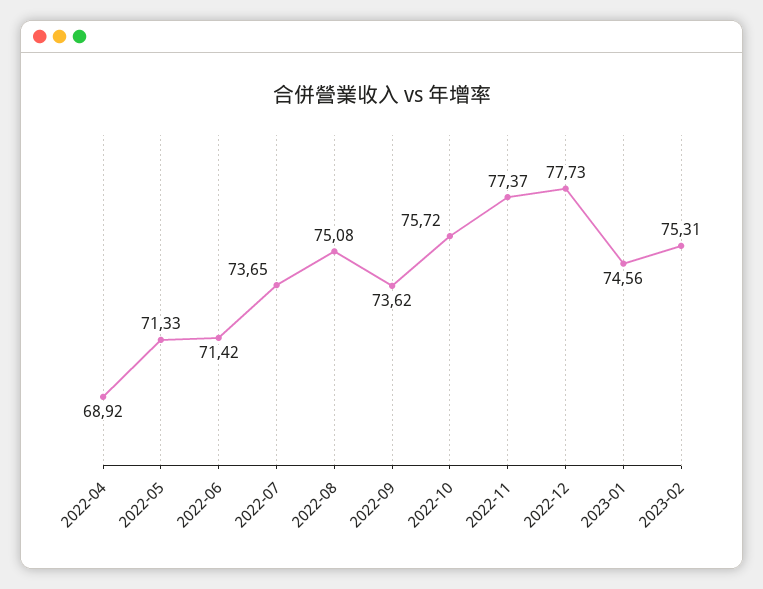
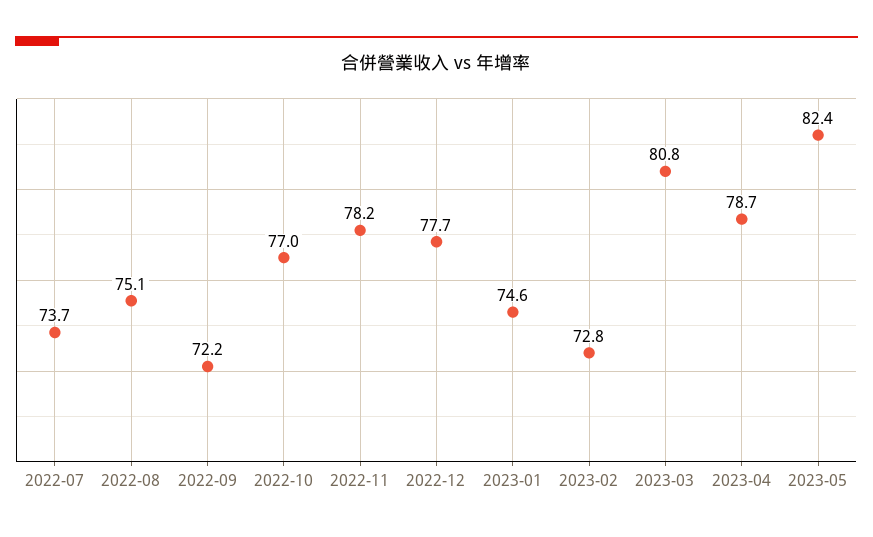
2022-04: 68.92 -> none
2022-05: 71.33 -> none
2022-06: 71.42 -> none
2022-09: 73.62 -> 72.2
2022-10: 75.72 -> 77
2022-11: 77.37 -> 78.2
2023-02: 75.31 -> 72.8
2023-03: none -> 80.8
2023-04: none -> 78.7
2023-05: none -> 82.4

